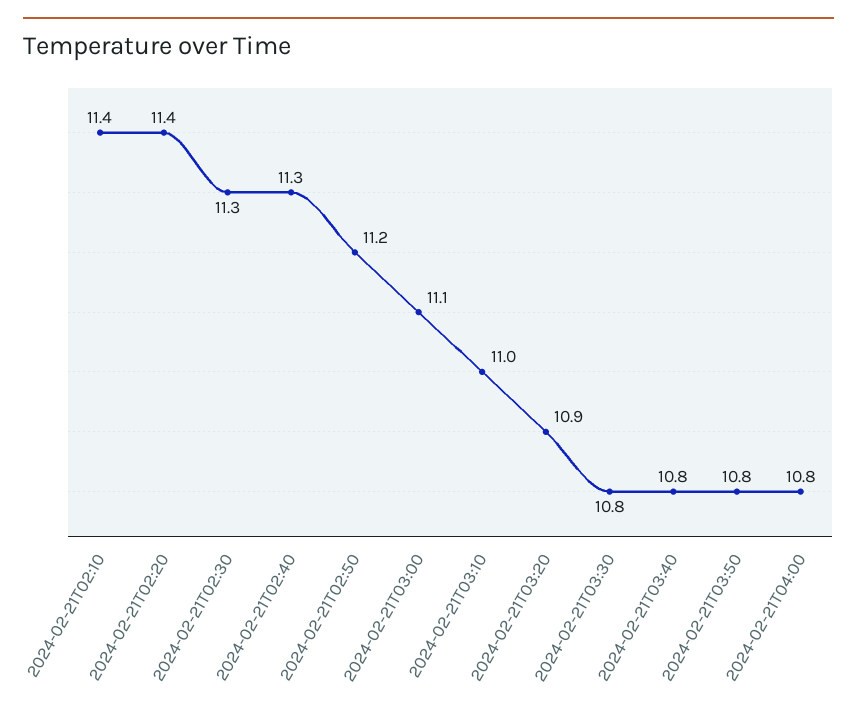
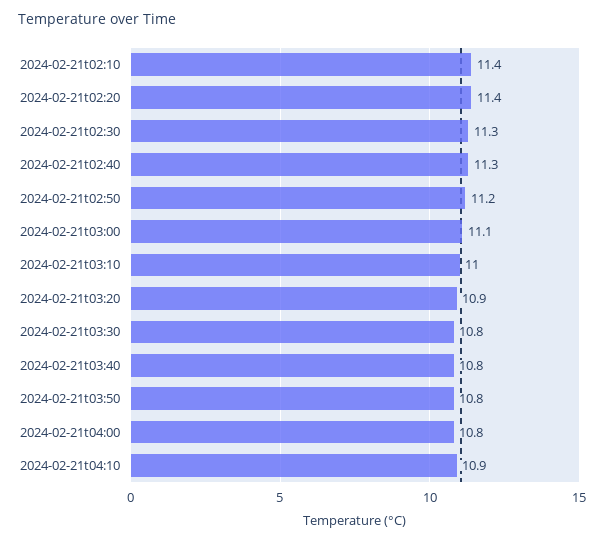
2024-02-21t04:10: none -> 10.9

